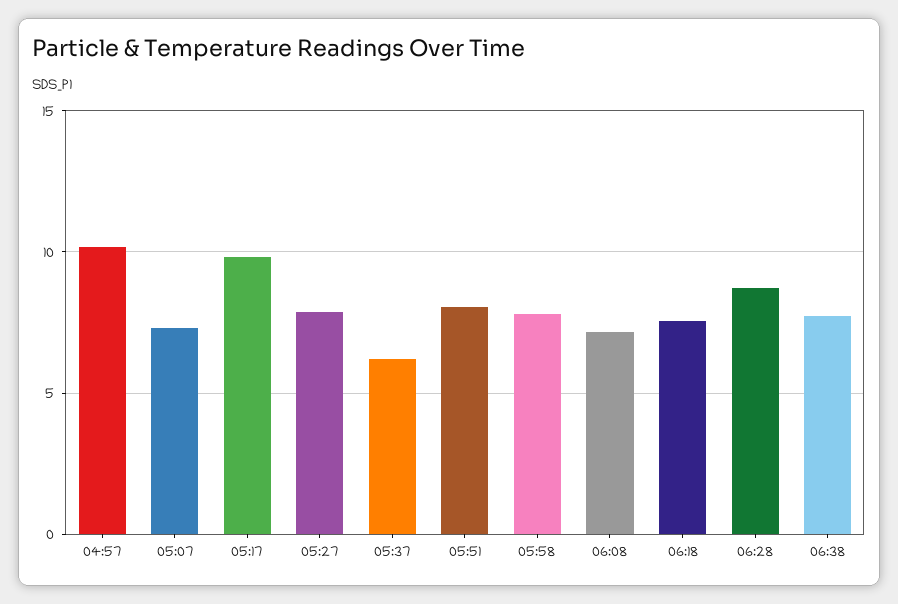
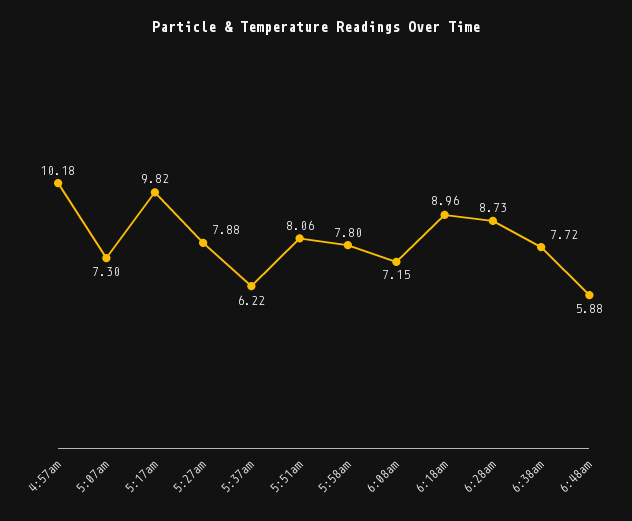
06:18: 7.5 -> 8.96
6:48am: none -> 5.88

